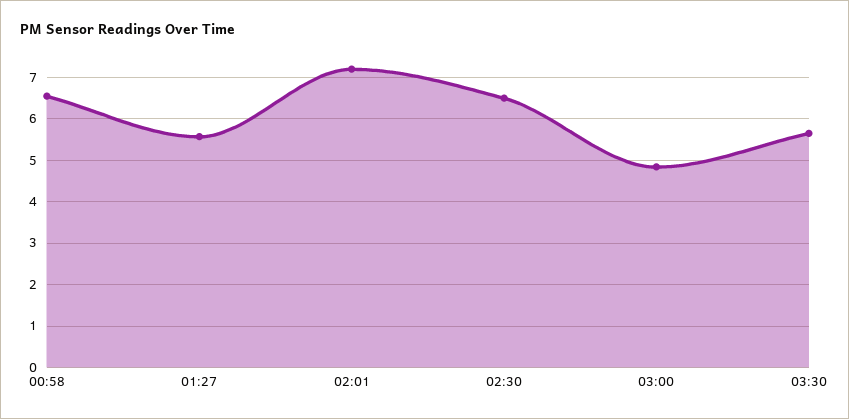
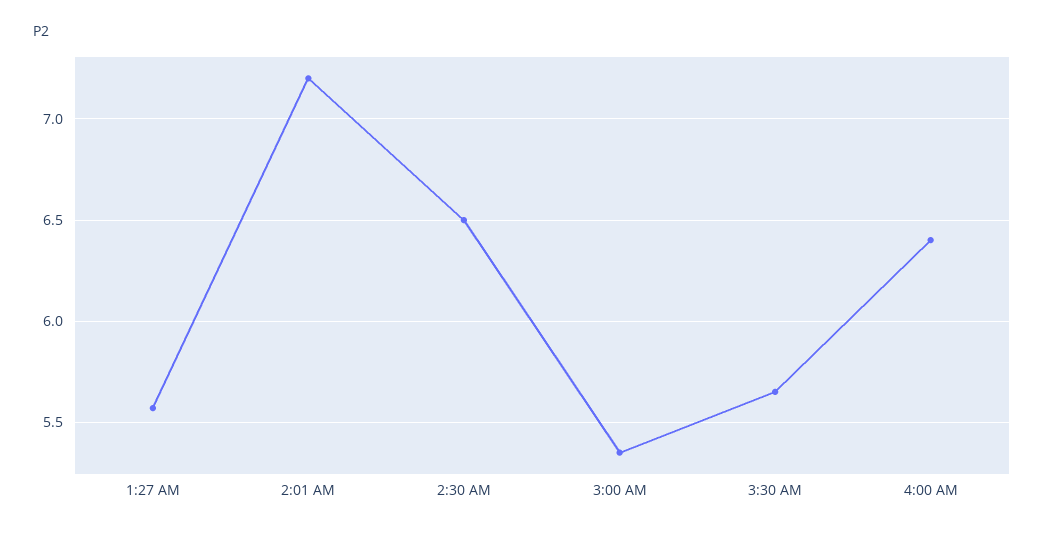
00:58: 6.6 -> none
03:00: 4.8 -> 5.35
4:00 AM: none -> 6.4

